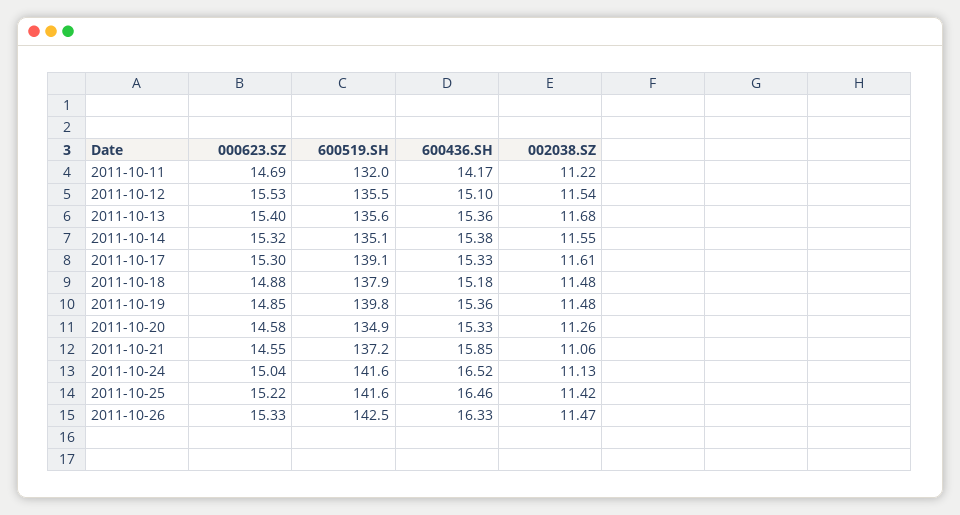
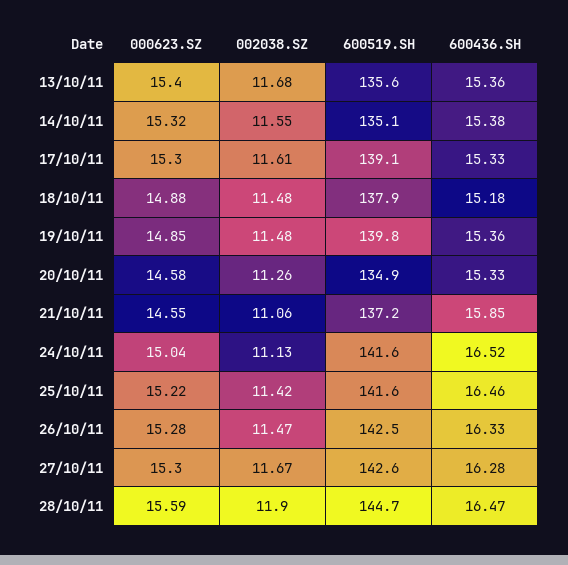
000623.SZ, 2011-10-11: 14.69 -> none
600519.SH, 2011-10-11: 132 -> none
600436.SH, 2011-10-11: 14.17 -> none
002038.SZ, 2011-10-11: 11.22 -> none
000623.SZ, 2011-10-12: 15.53 -> none
600519.SH, 2011-10-12: 135.5 -> none
600436.SH, 2011-10-12: 15.1 -> none
002038.SZ, 2011-10-12: 11.54 -> none
000623.SZ, 2011-10-26: 15.33 -> 15.28
000623.SZ, 27/10/11: none -> 15.3
002038.SZ, 27/10/11: none -> 11.67
600519.SH, 27/10/11: none -> 142.6
600436.SH, 27/10/11: none -> 16.28
000623.SZ, 28/10/11: none -> 15.59
002038.SZ, 28/10/11: none -> 11.9
600519.SH, 28/10/11: none -> 144.7
600436.SH, 28/10/11: none -> 16.47

